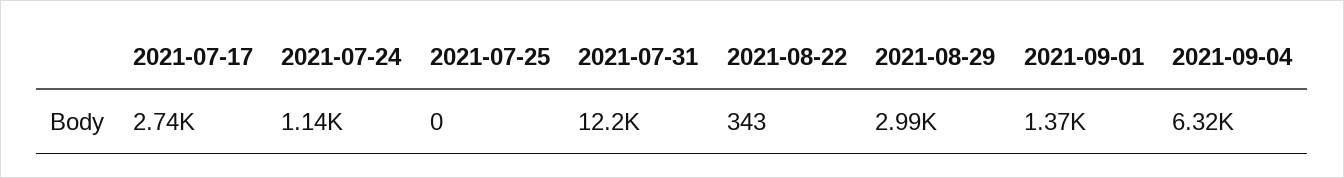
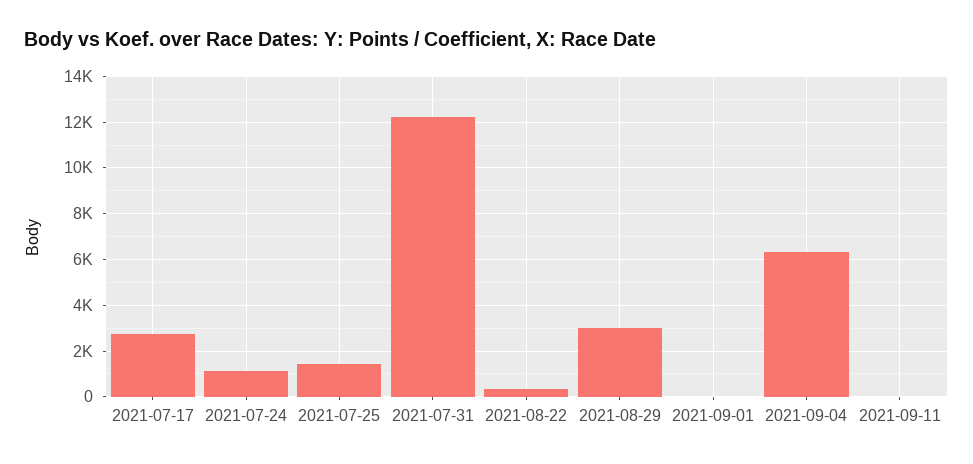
2021-07-25: 0 -> 1500
2021-09-01: 1370 -> 0
2021-09-11: none -> 0

